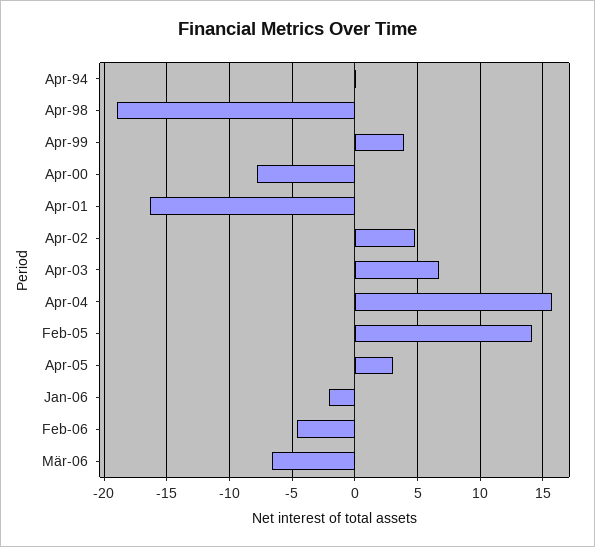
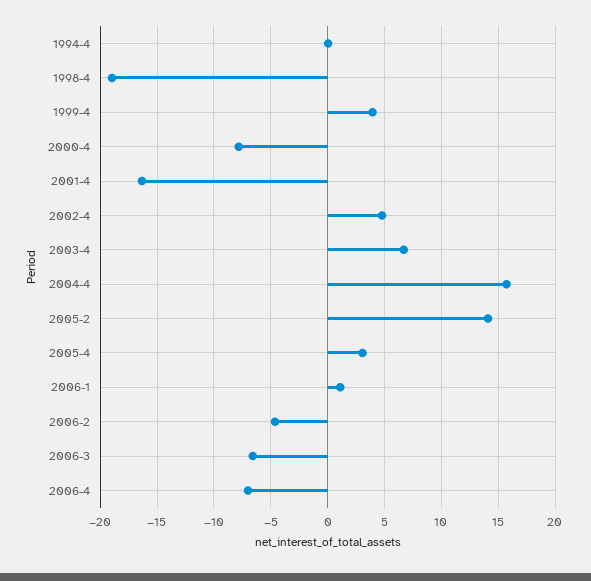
Jan-06: -2 -> 1
2006-4: none -> -7

